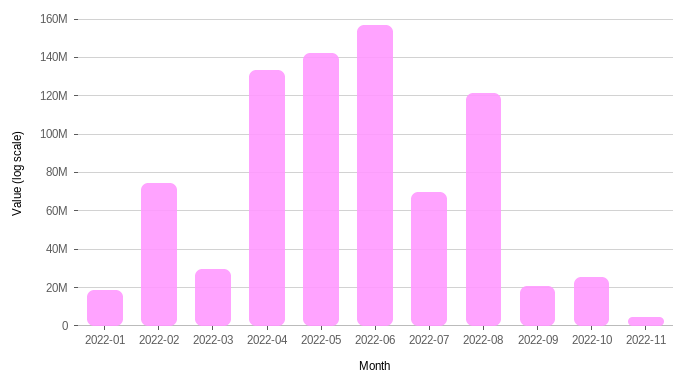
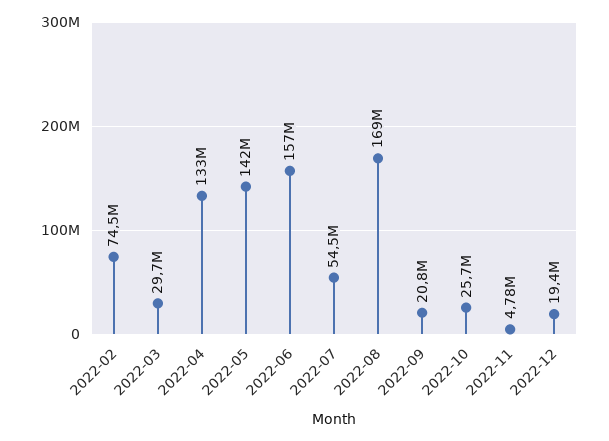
2022-01: 20000000 -> none
2022-07: 70000000 -> 54500000
2022-08: 120000000 -> 169000000
2022-12: none -> 19400000

